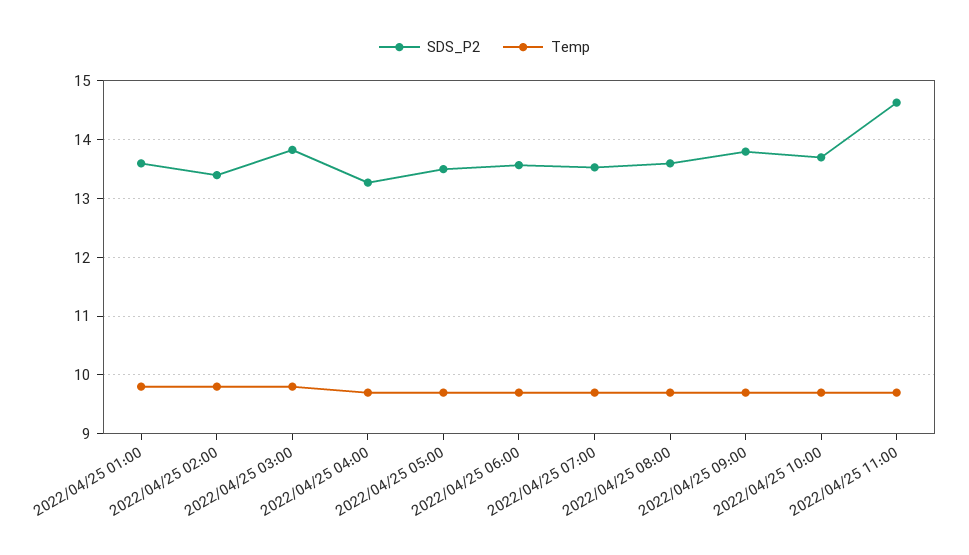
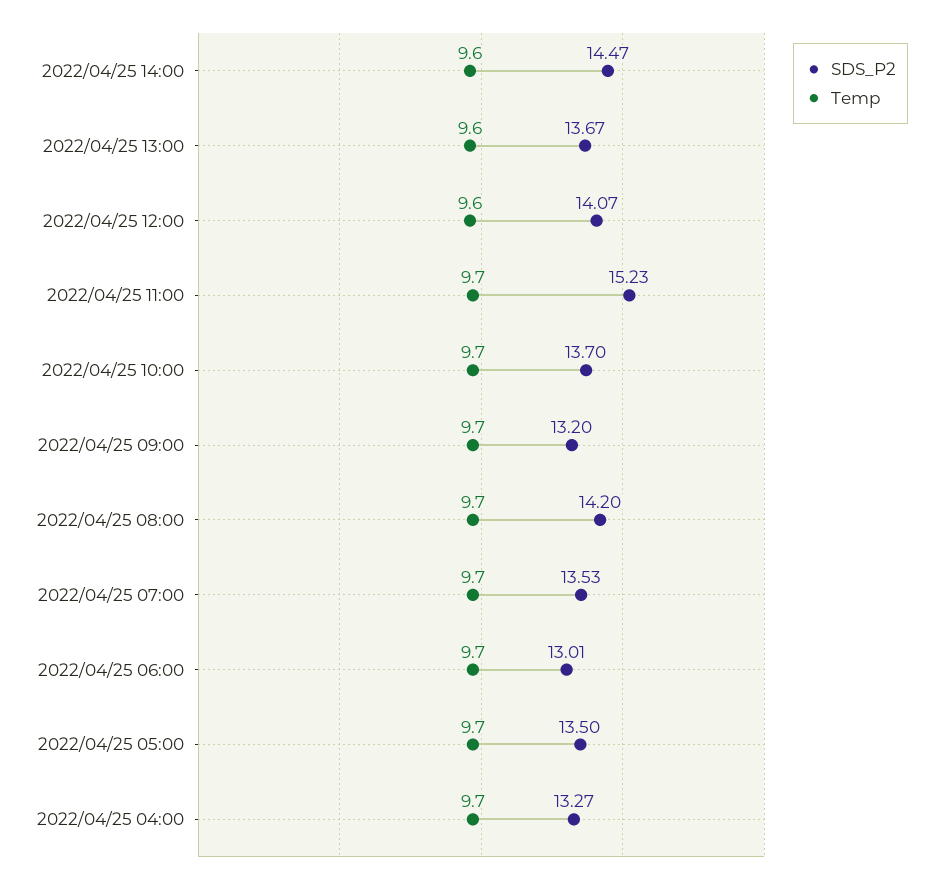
SDS_P2, 2022/04/25 01:00: 13.6 -> none
Temp, 2022/04/25 01:00: 9.8 -> none
SDS_P2, 2022/04/25 02:00: 13.4 -> none
Temp, 2022/04/25 02:00: 9.8 -> none
SDS_P2, 2022/04/25 03:00: 13.8 -> none
Temp, 2022/04/25 03:00: 9.8 -> none
SDS_P2, 2022/04/25 06:00: 13.6 -> 13.01
SDS_P2, 2022/04/25 08:00: 13.6 -> 14.2
SDS_P2, 2022/04/25 09:00: 13.8 -> 13.2
SDS_P2, 2022/04/25 11:00: 14.6 -> 15.23
SDS_P2, 2022/04/25 14:00: none -> 14.47
Temp, 2022/04/25 14:00: none -> 9.6
SDS_P2, 2022/04/25 13:00: none -> 13.67
Temp, 2022/04/25 13:00: none -> 9.6
SDS_P2, 2022/04/25 12:00: none -> 14.07
Temp, 2022/04/25 12:00: none -> 9.6

